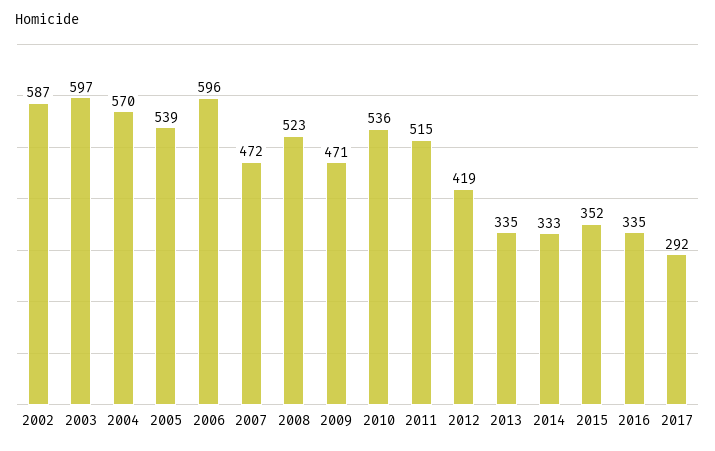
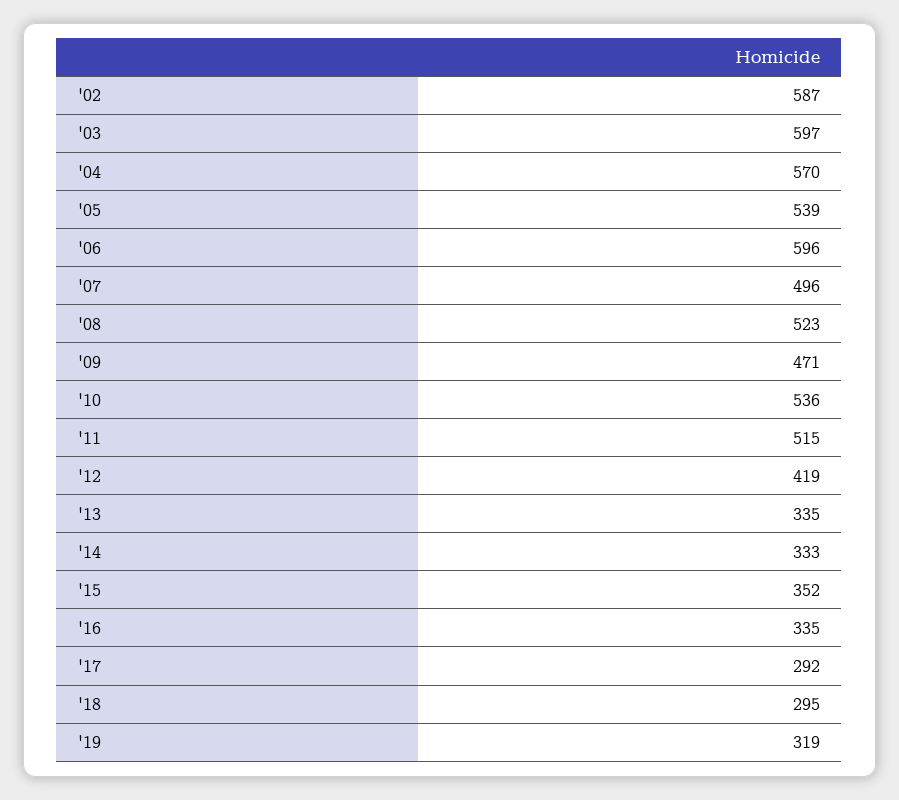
2007: 472 -> 496
'18: none -> 295
'19: none -> 319

